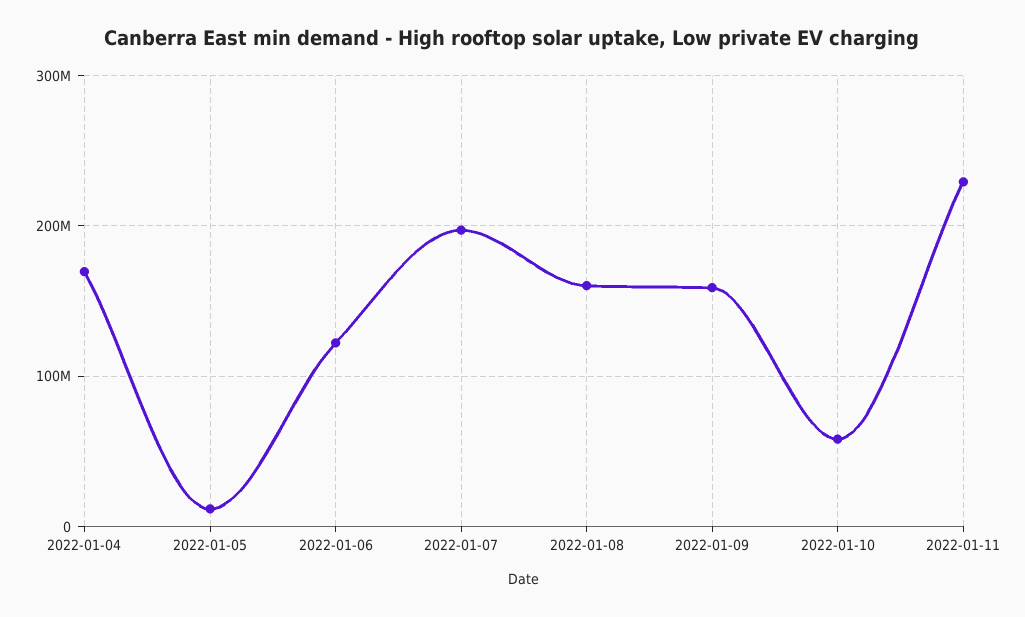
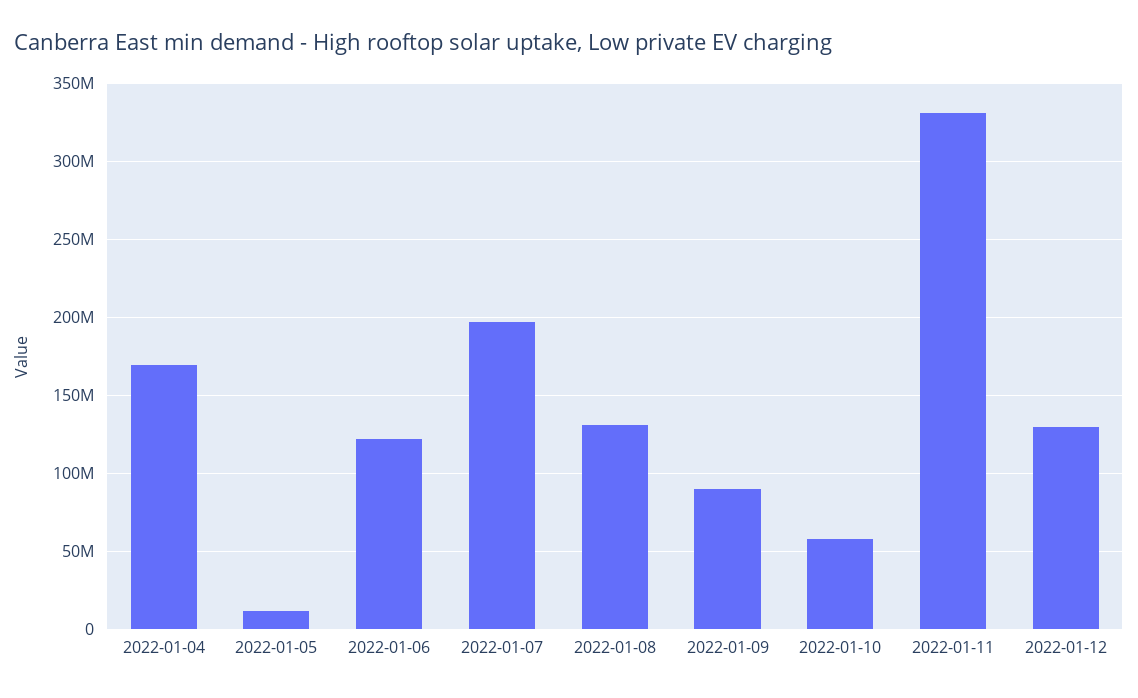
2022-01-08: 160000000 -> 130000000
2022-01-09: 160000000 -> 90000000
2022-01-11: 230000000 -> 330000000
2022-01-12: none -> 130000000

